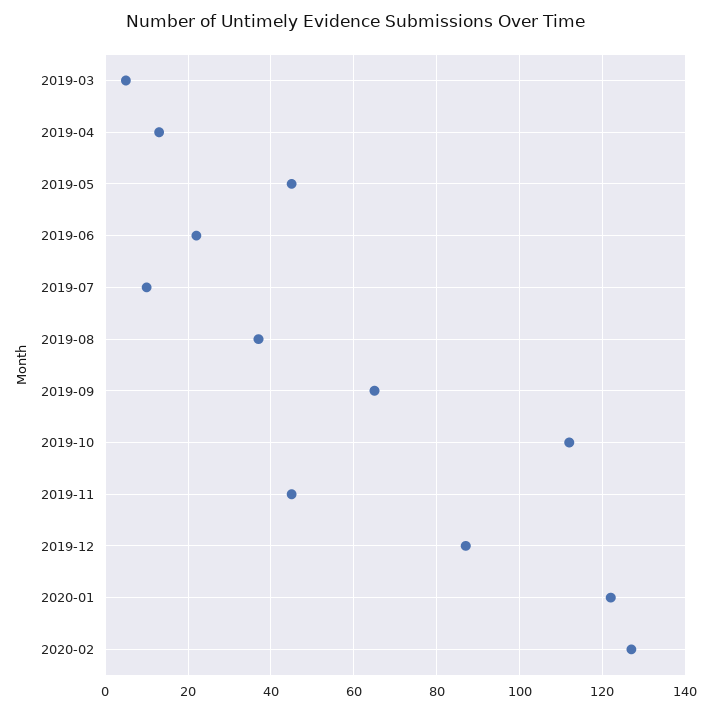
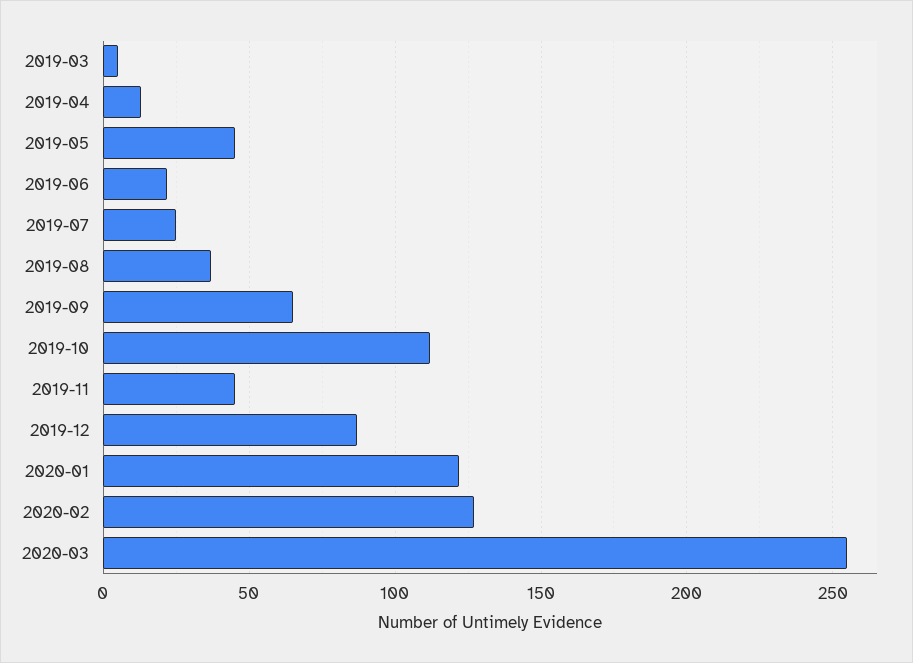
2019-07: 10 -> 25
2020-03: none -> 255

